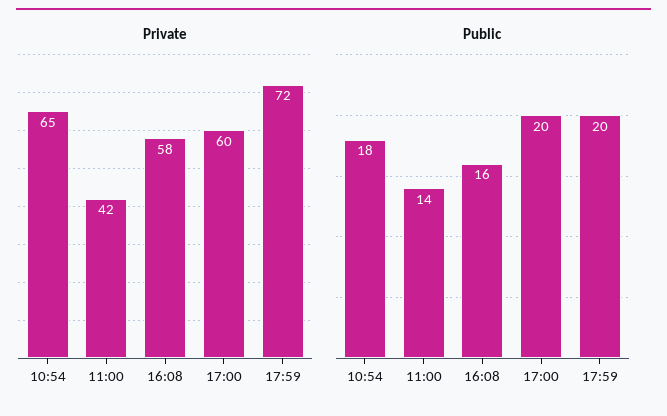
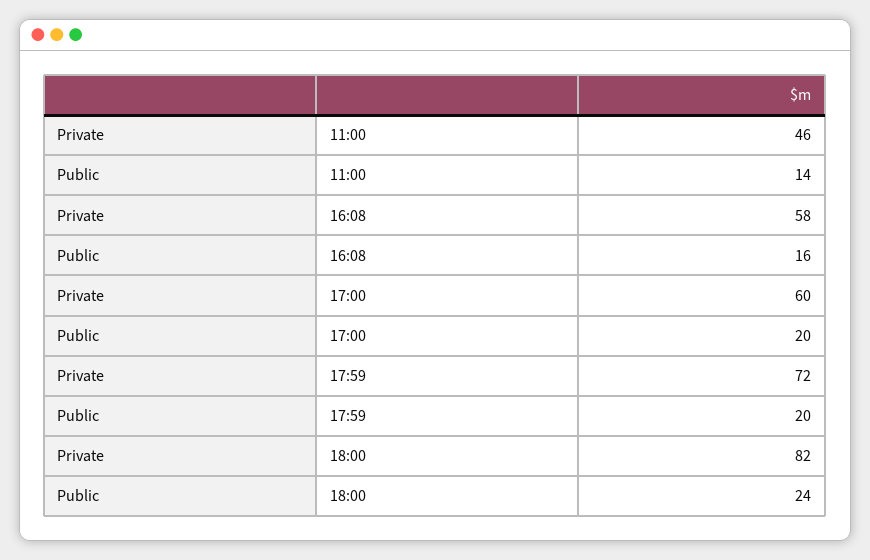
Private, 10:54: 65 -> none
Private, 11:00: 42 -> 46
Public, 10:54: 18 -> none
Private, 18:00: none -> 82
Public, 18:00: none -> 24

